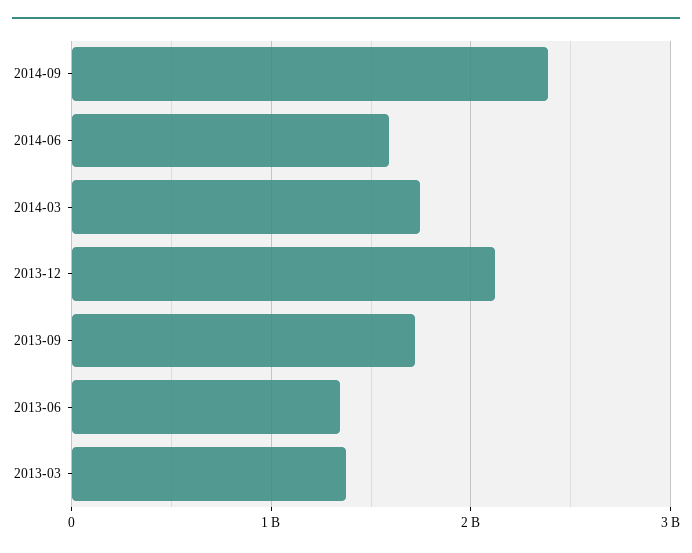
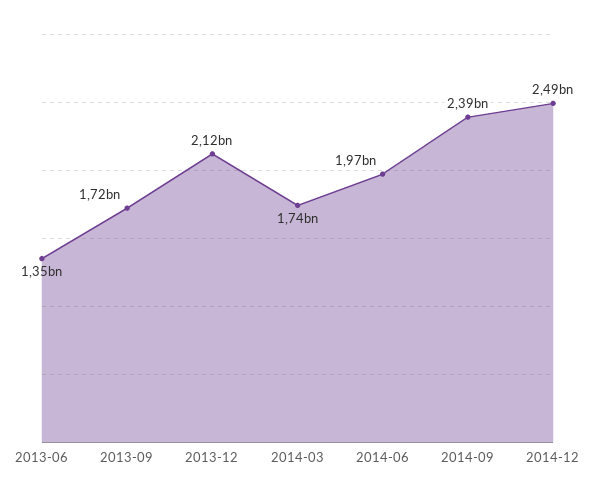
2014-06: 1600000000 -> 1970000000
2013-03: 1400000000 -> none
2014-12: none -> 2490000000

